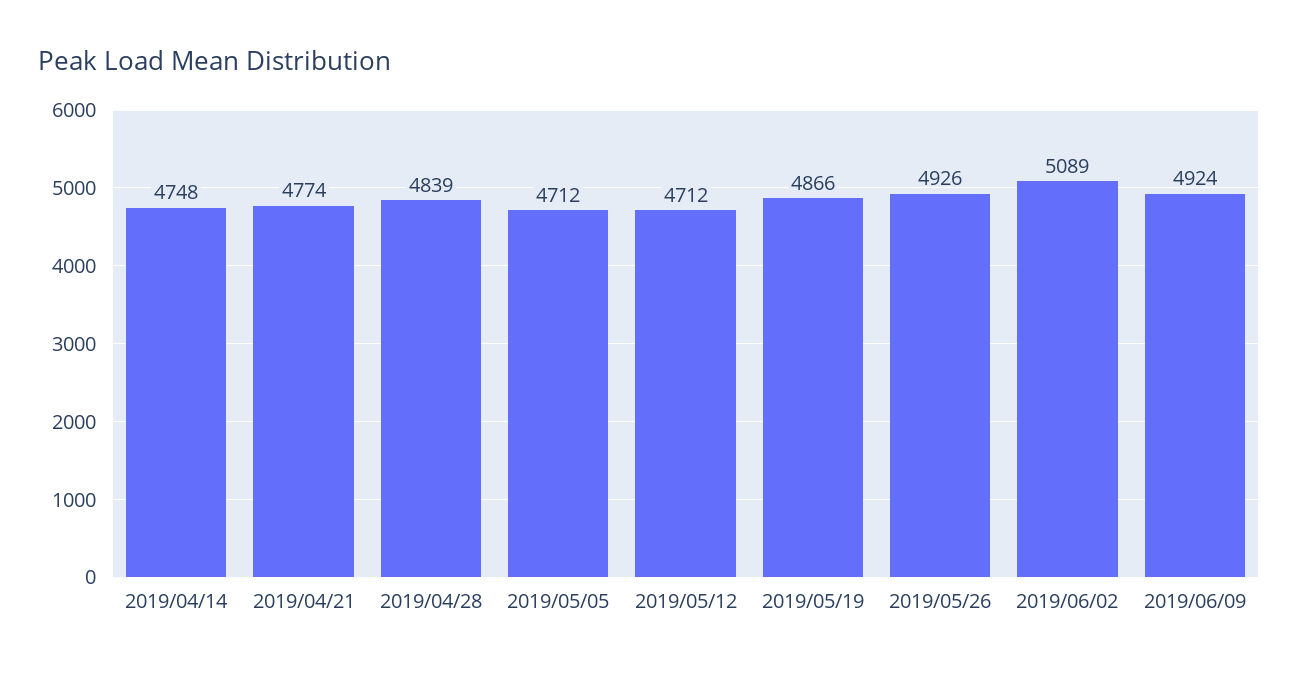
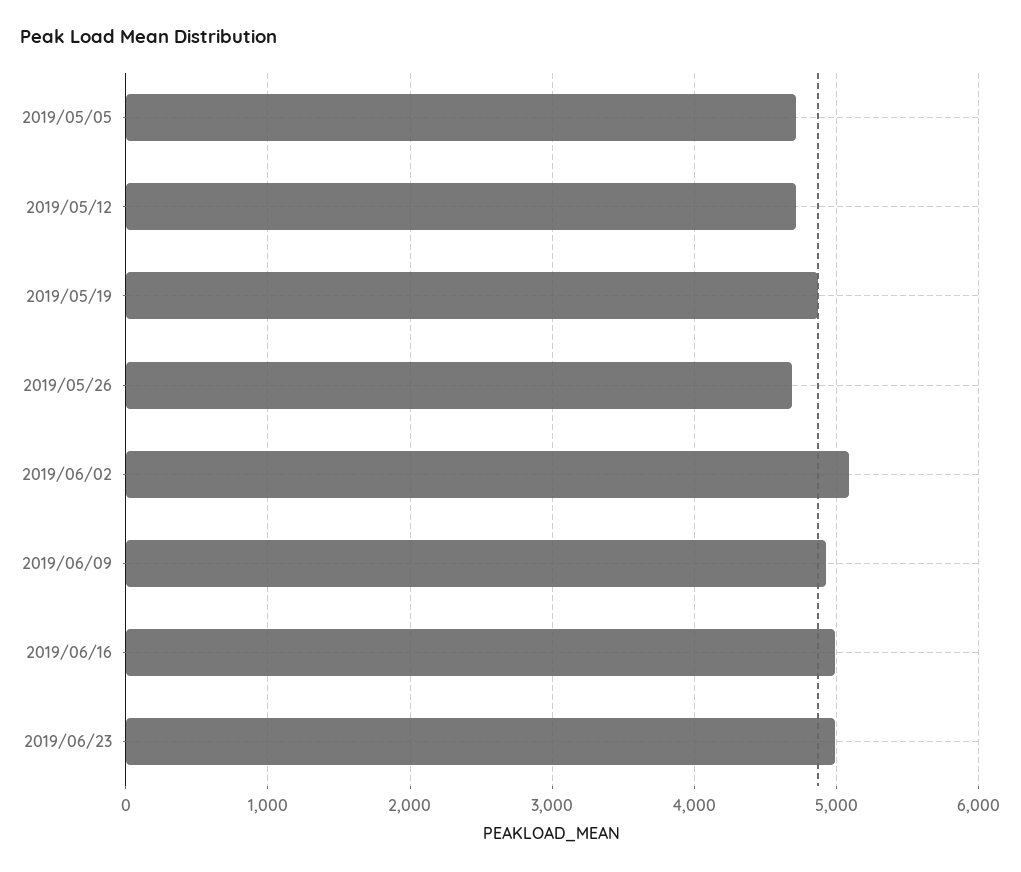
2019/04/14: 4748 -> none
2019/04/21: 4774 -> none
2019/04/28: 4839 -> none
2019/05/26: 4926 -> 4700
2019/06/16: none -> 5000
2019/06/23: none -> 5000

